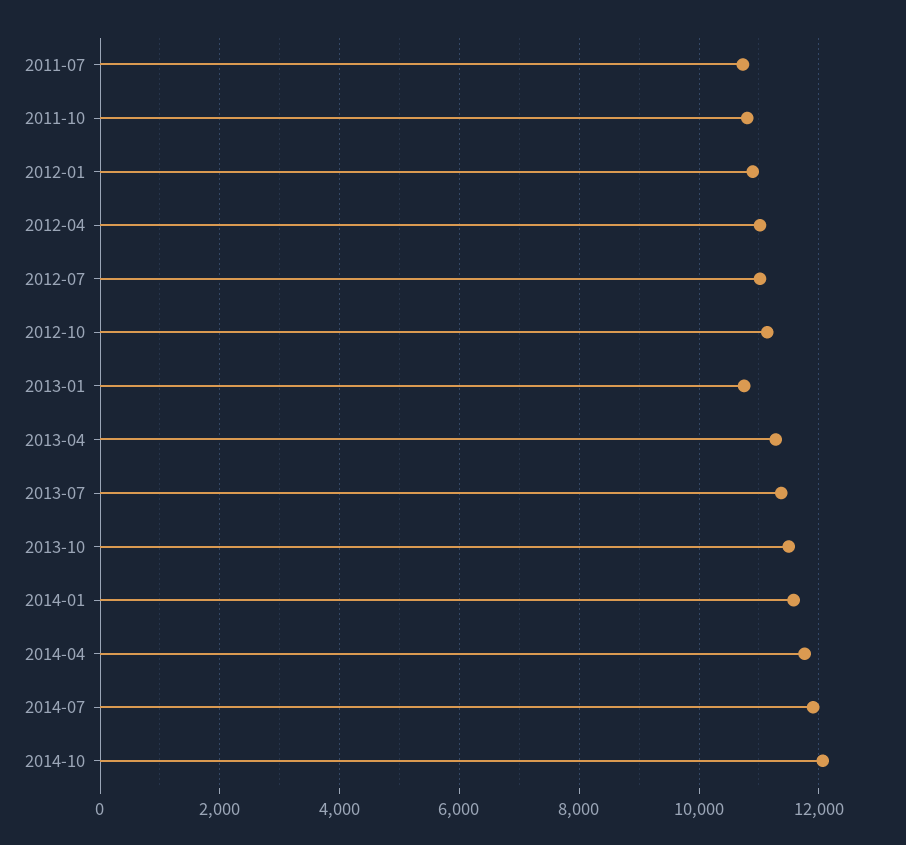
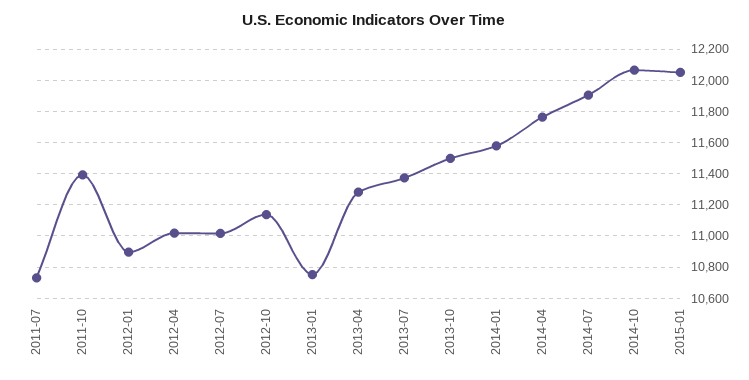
2011-10: 10800 -> 11400
2015-01: none -> 12050

